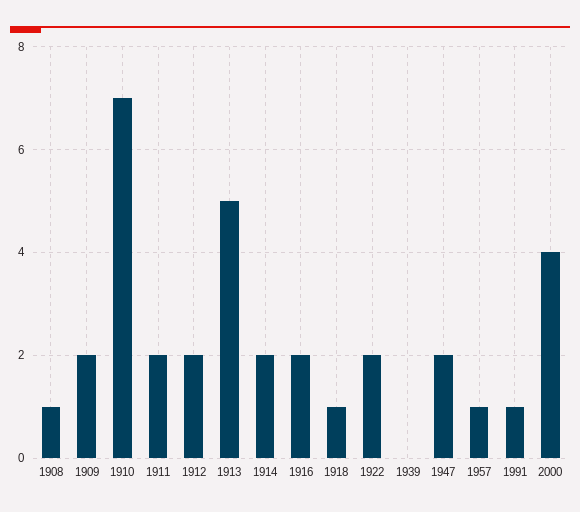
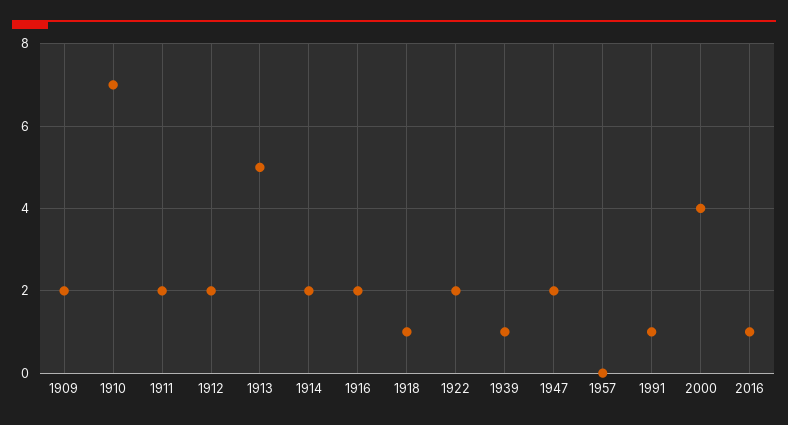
1908: 1 -> none
1939: 0 -> 1
1957: 1 -> 0
2016: none -> 1

